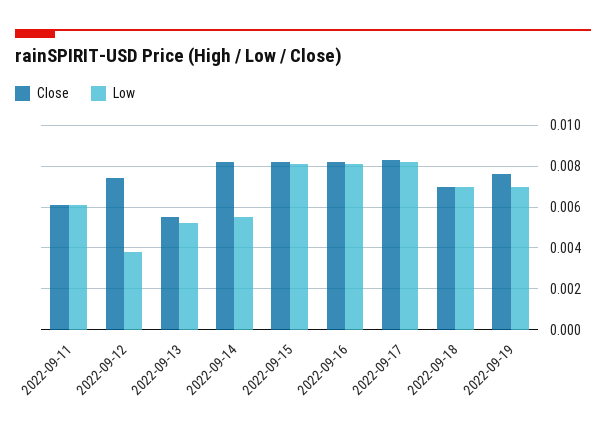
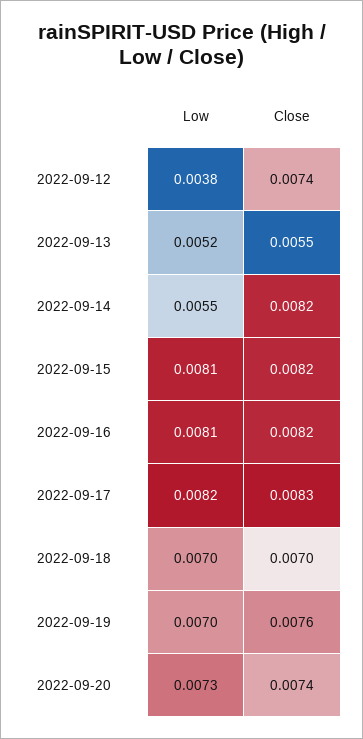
Close, 2022-09-11: 0.006 -> none
Low, 2022-09-11: 0.006 -> none
Low, 2022-09-20: none -> 0.0073
Close, 2022-09-20: none -> 0.0074

